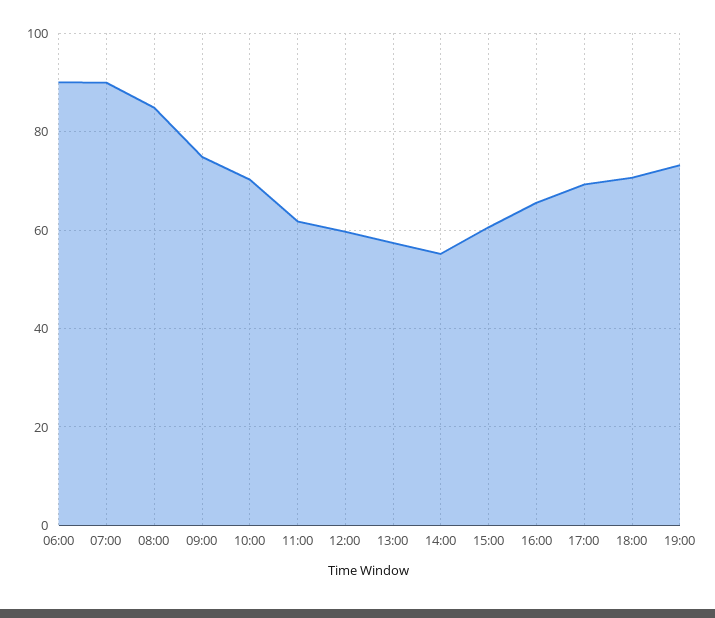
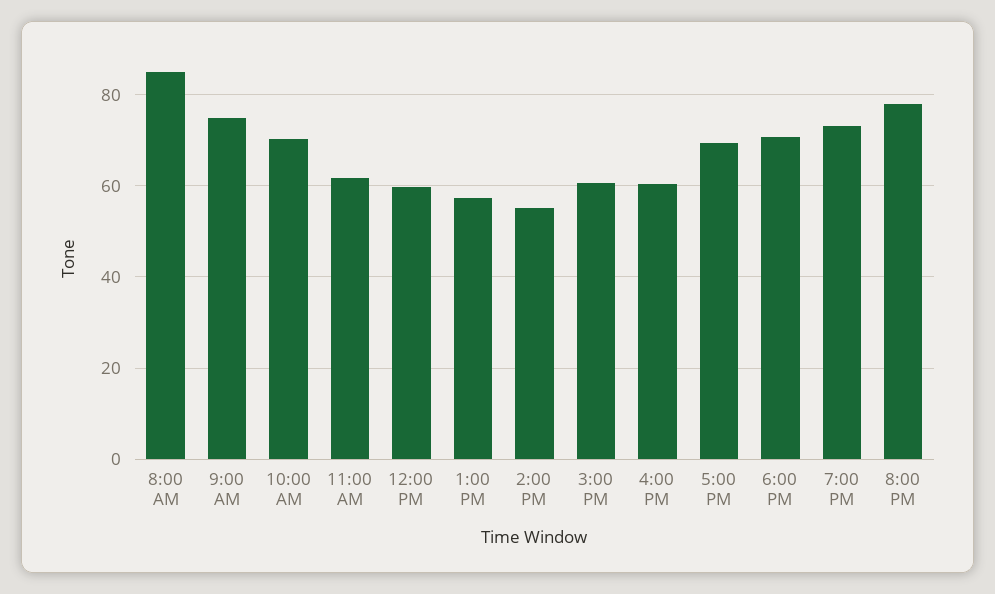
06:00: 90 -> none
07:00: 90 -> none
16:00: 66 -> 60
8:00 PM: none -> 78

